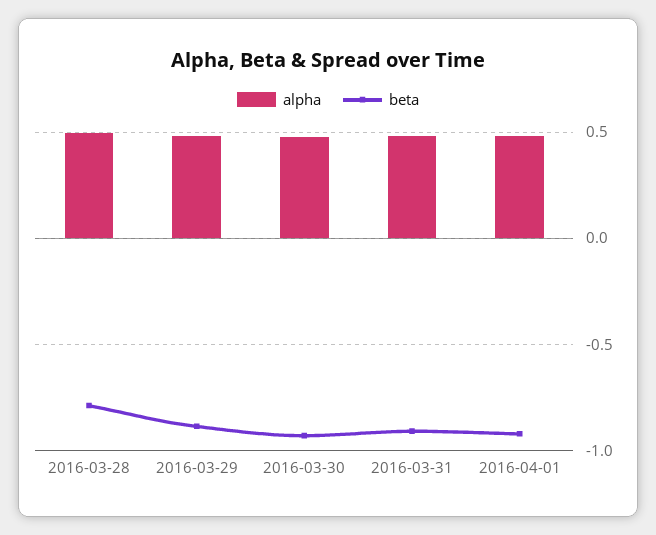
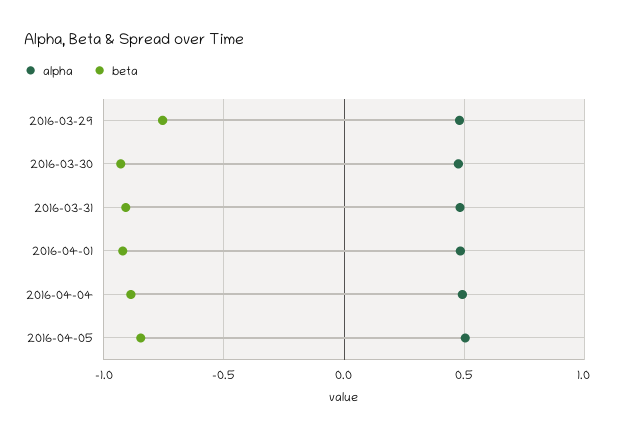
alpha, 2016-03-28: 0.5 -> none
beta, 2016-03-28: -0.8 -> none
beta, 2016-03-29: -0.9 -> -0.75
alpha, 2016-04-04: none -> 0.5
beta, 2016-04-04: none -> -0.9
alpha, 2016-04-05: none -> 0.5
beta, 2016-04-05: none -> -0.85

